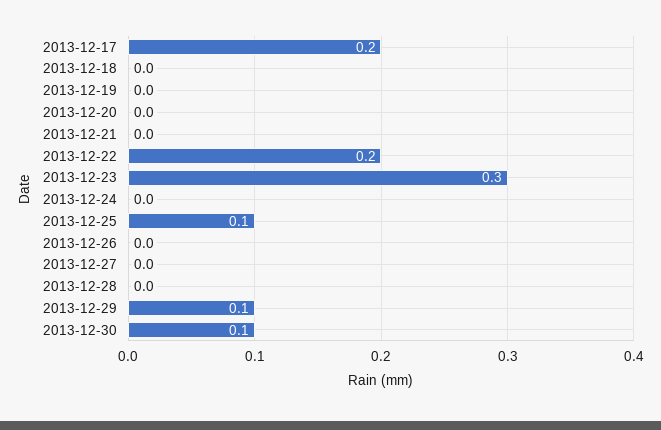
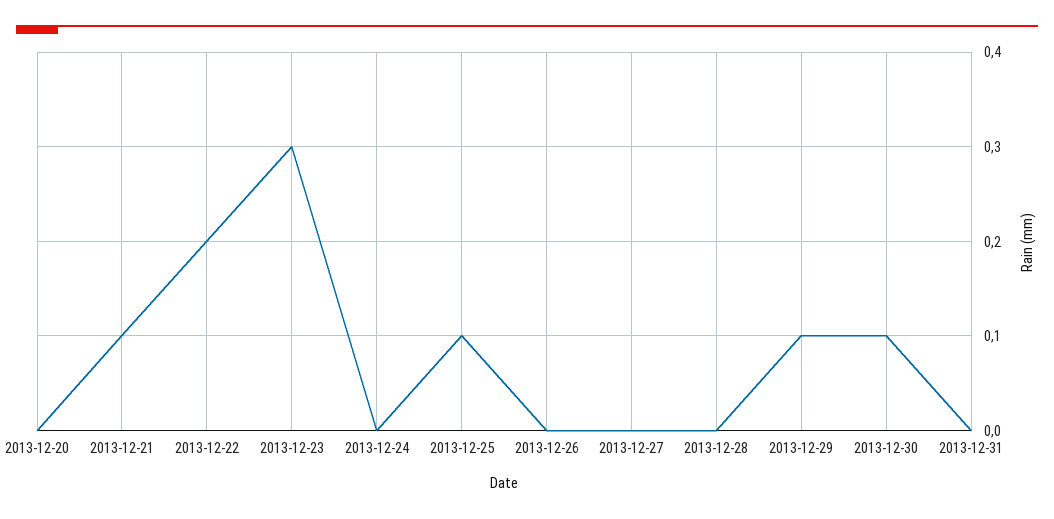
2013-12-17: 0.2 -> none
2013-12-18: 0 -> none
2013-12-19: 0 -> none
2013-12-21: 0 -> 0.1
2013-12-31: none -> 0

